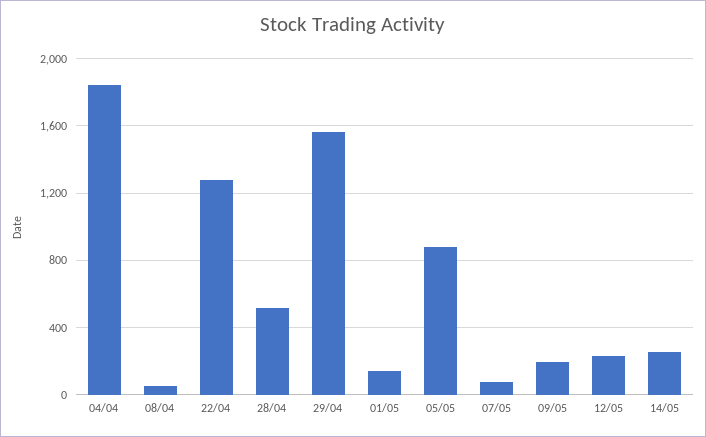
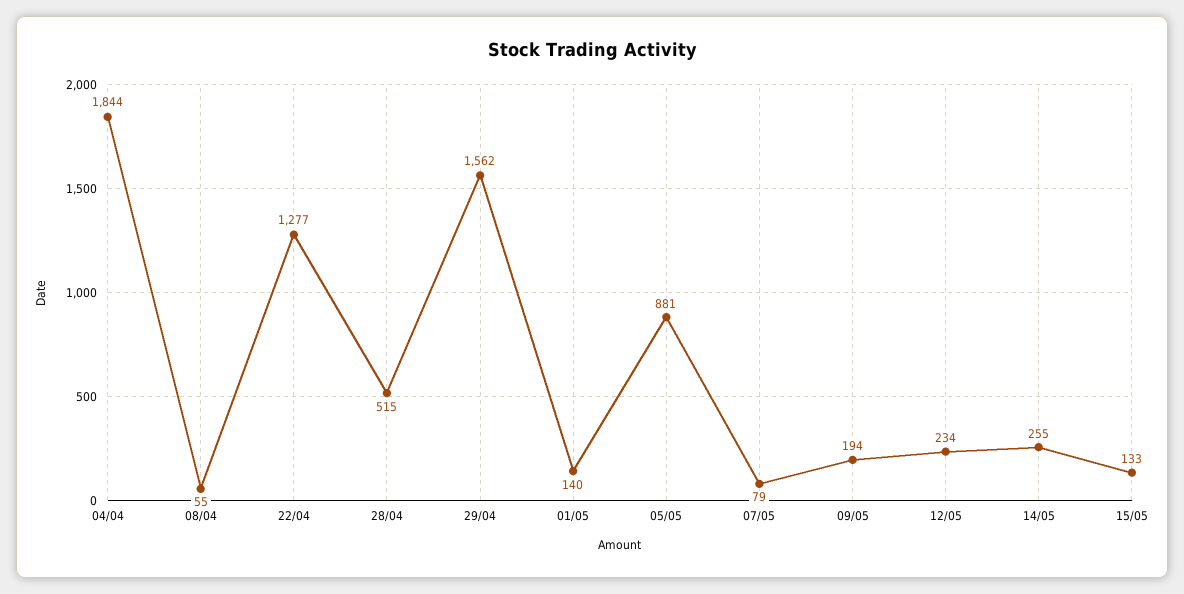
15/05: none -> 133

